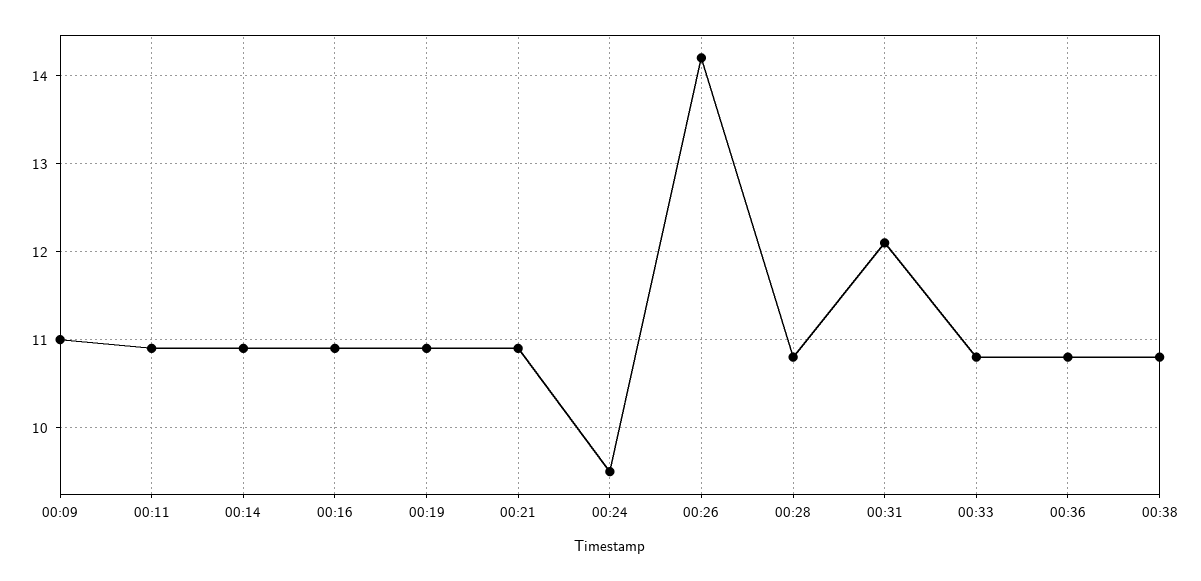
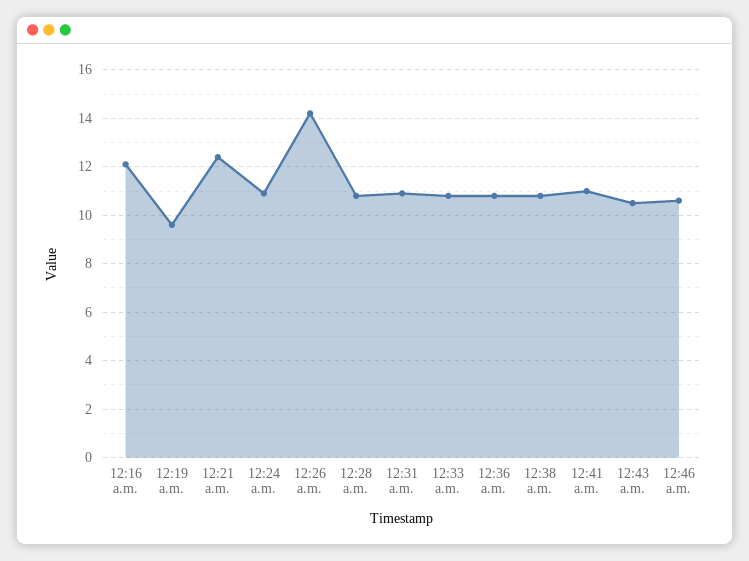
00:09: 11 -> none
00:11: 10.9 -> none
00:14: 10.9 -> none
00:16: 10.9 -> 12
00:19: 10.9 -> 9.5
00:21: 10.9 -> 12.5
00:24: 9.5 -> 11
00:31: 12.1 -> 11
12:41 a.m.: none -> 11
12:43 a.m.: none -> 10.5
12:46 a.m.: none -> 10.5

